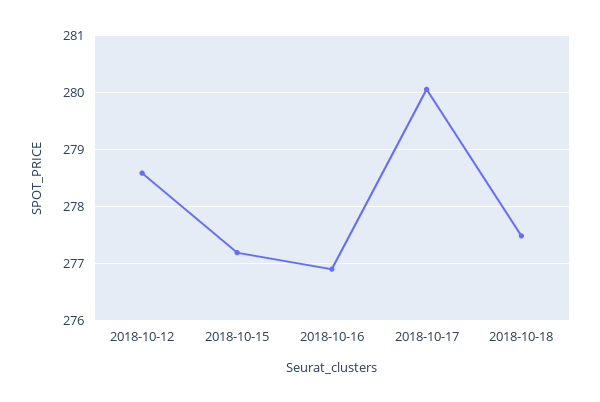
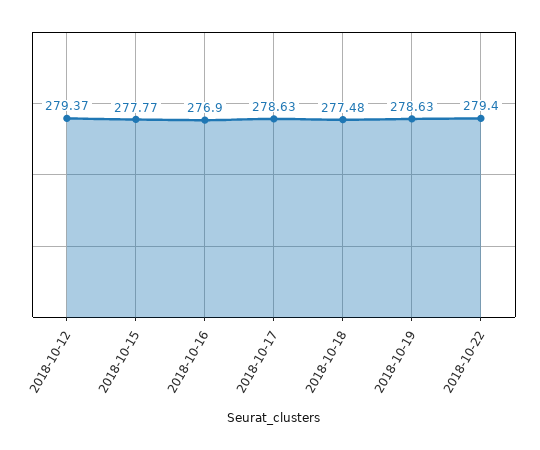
2018-10-12: 278.6 -> 279.37
2018-10-15: 277.2 -> 277.77
2018-10-17: 280 -> 278.63
2018-10-19: none -> 278.63
2018-10-22: none -> 279.4

